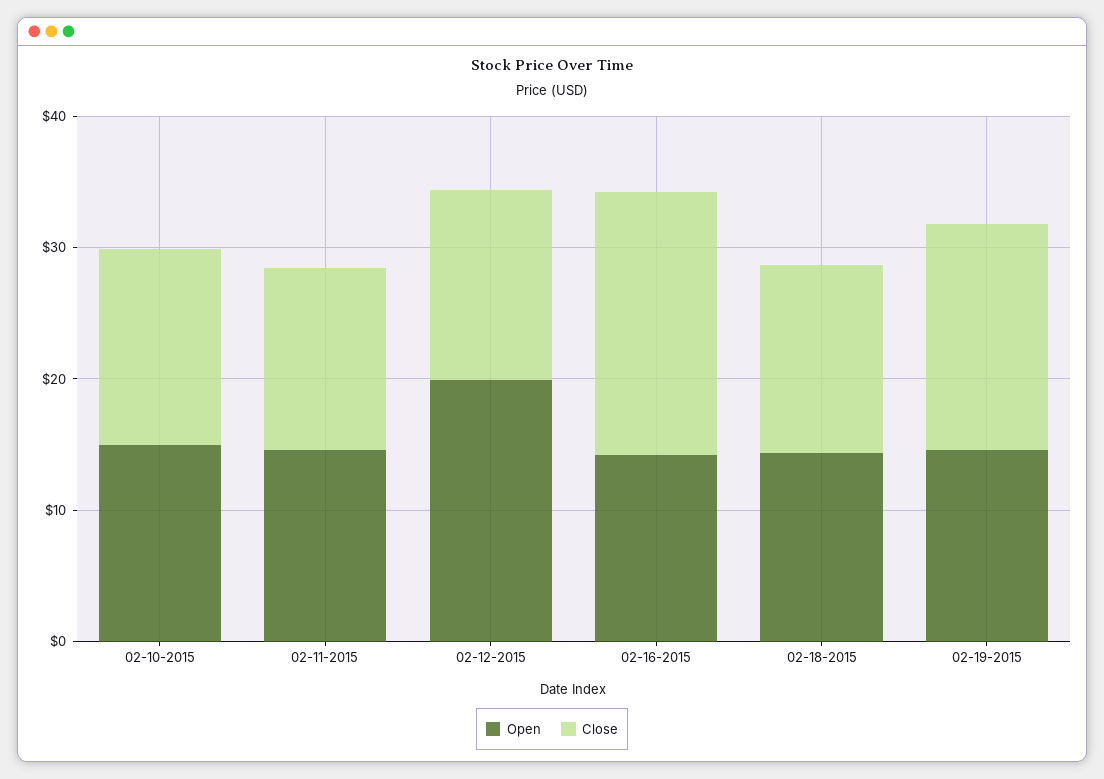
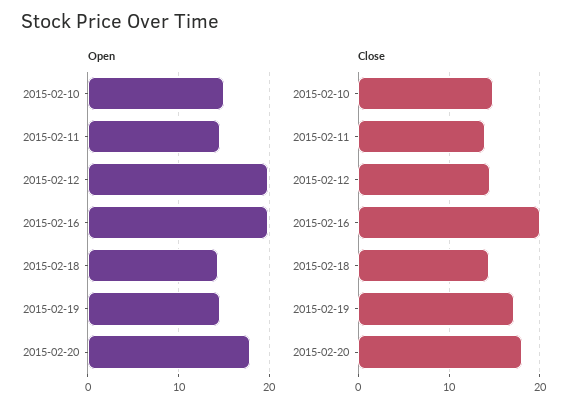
Open, 02-16-2015: 14 -> 20
Open, 2015-02-20: none -> 18
Close, 2015-02-20: none -> 18

